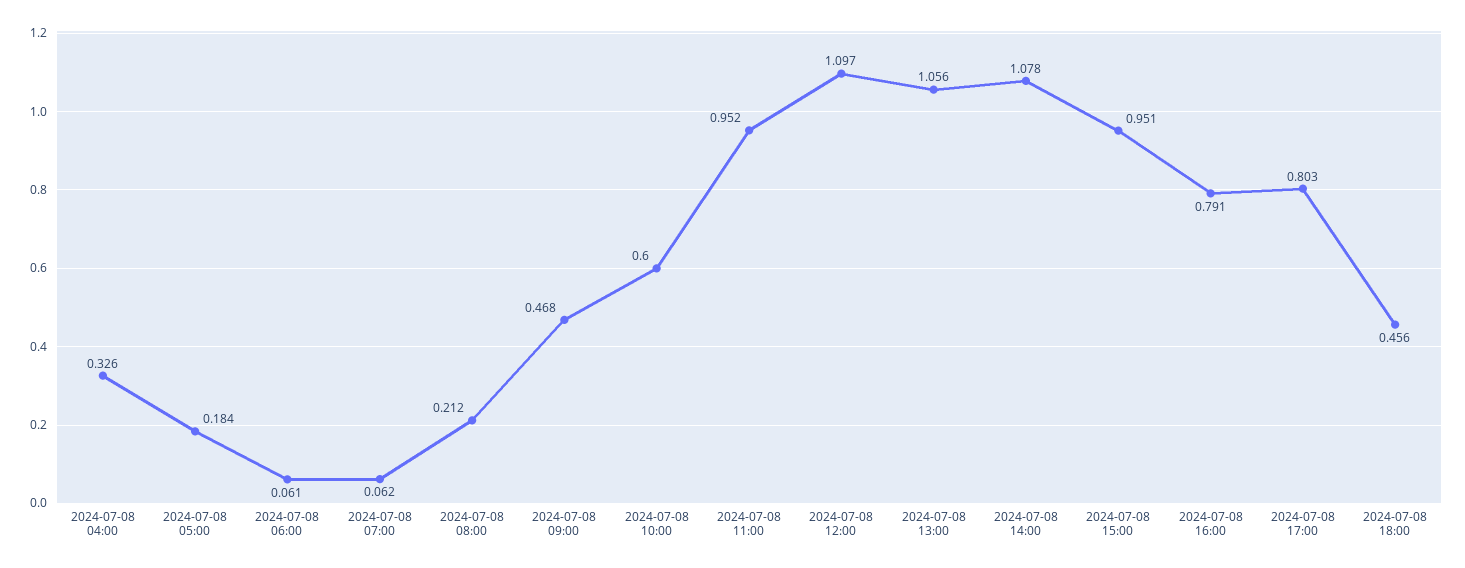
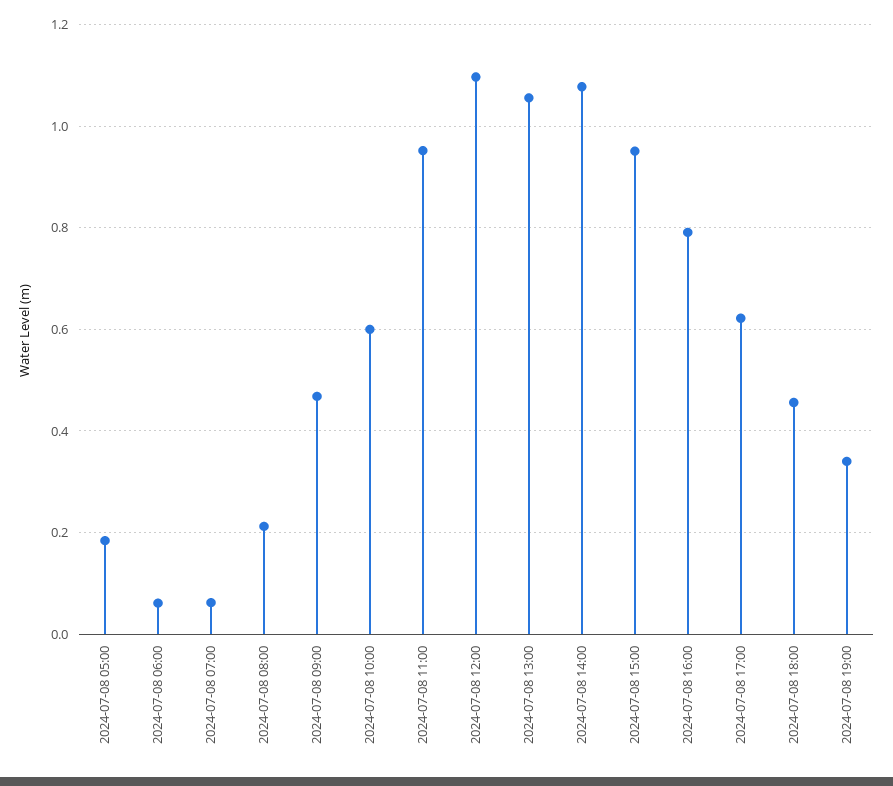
2024-07-08 04:00: 0.326 -> none
2024-07-08 17:00: 0.803 -> 0.62
2024-07-08 19:00: none -> 0.34

